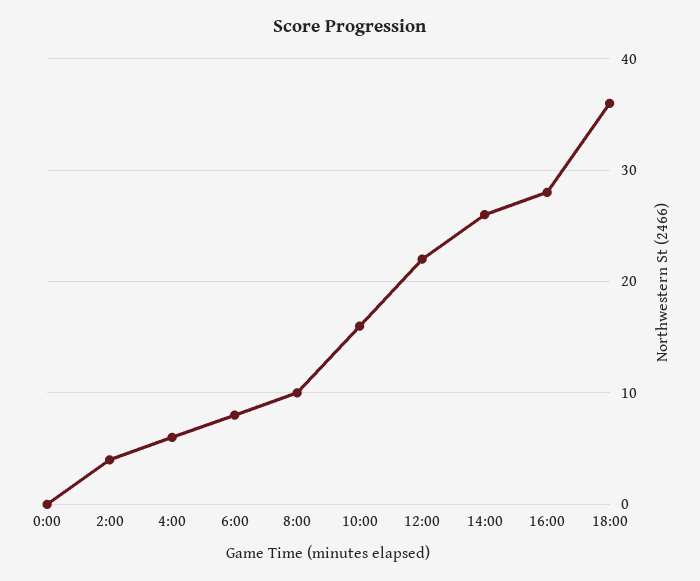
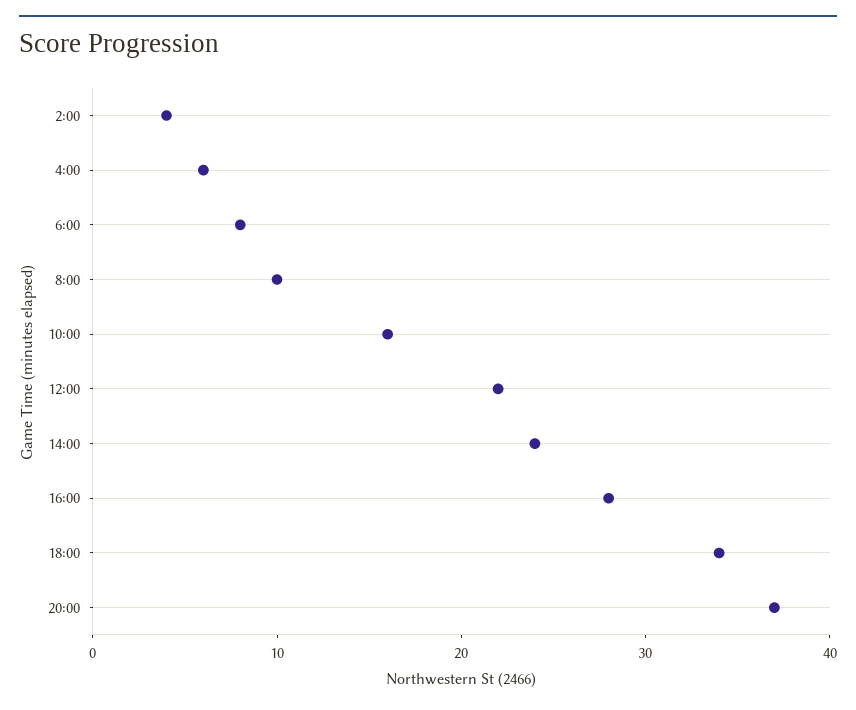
0:00: 0 -> none
14:00: 26 -> 24
18:00: 36 -> 34
20:00: none -> 37

